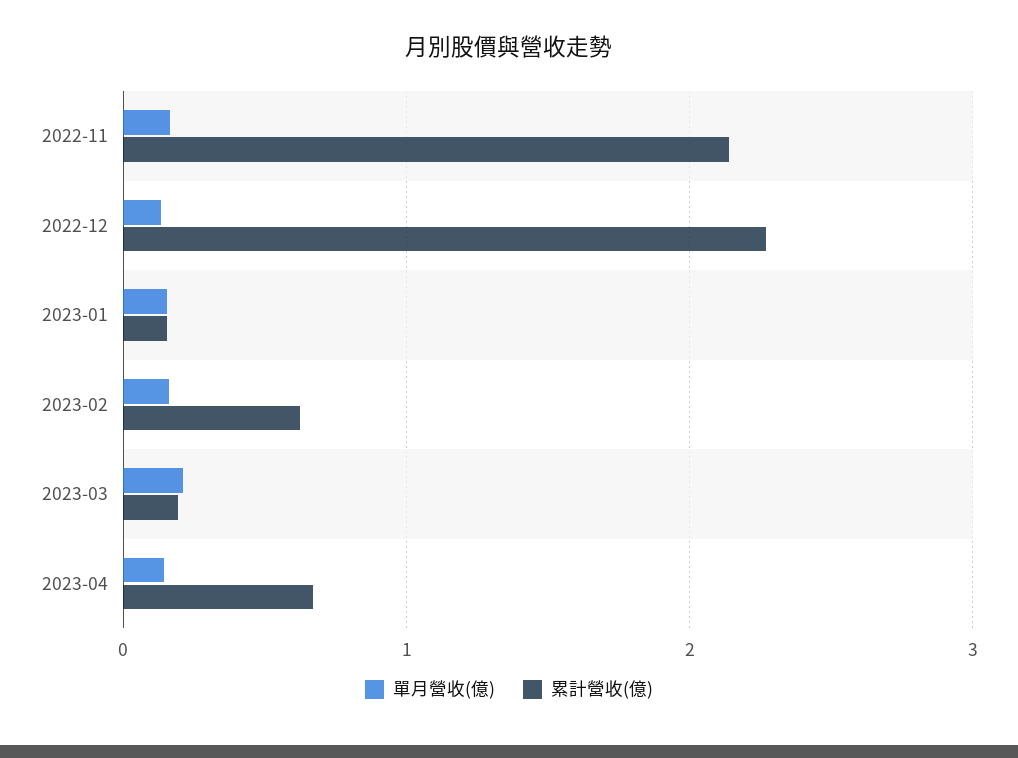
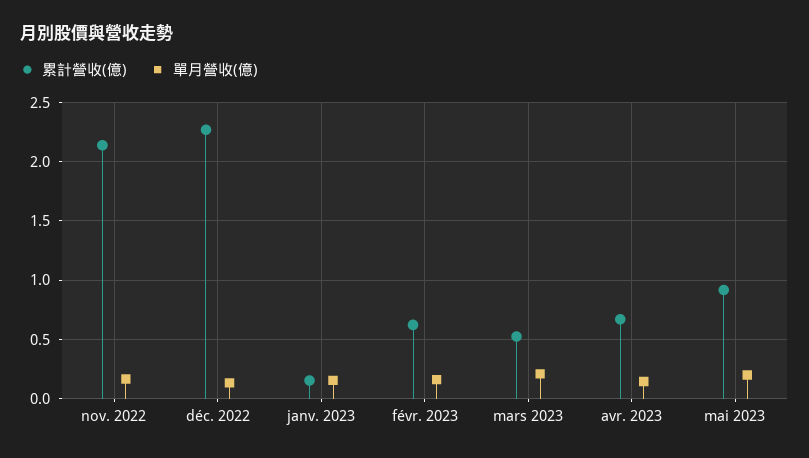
累計營收(億), 2023-03: 0.2 -> 0.5
累計營收(億), mai 2023: none -> 0.9
單月營收(億), mai 2023: none -> 0.2

